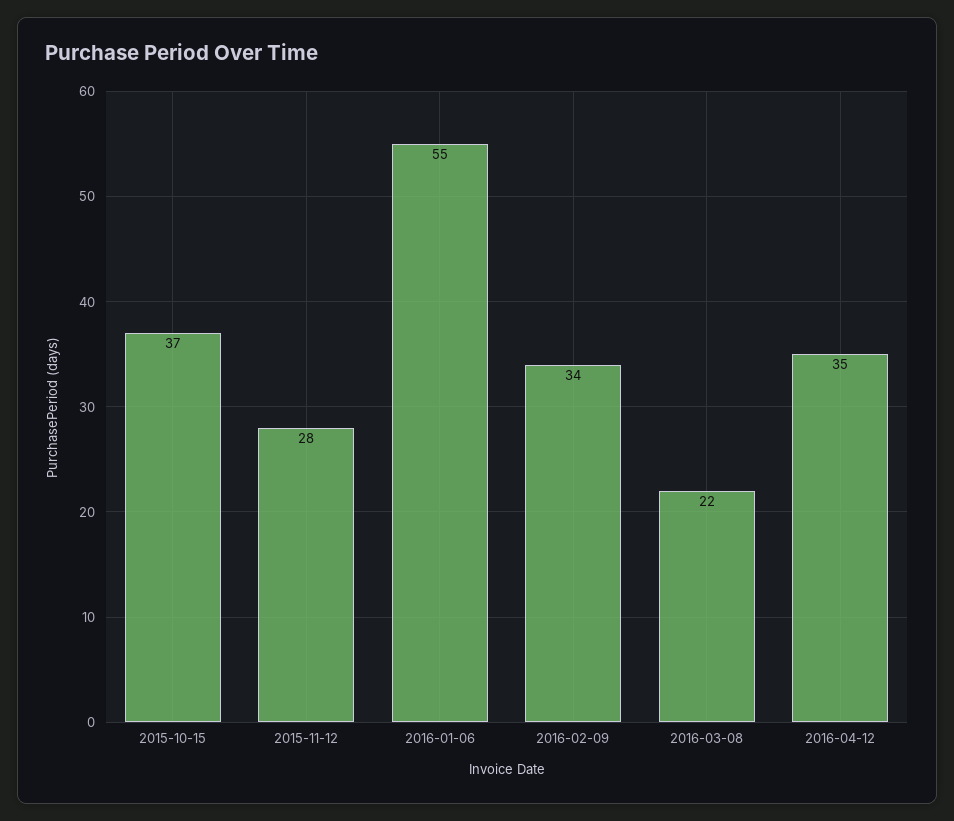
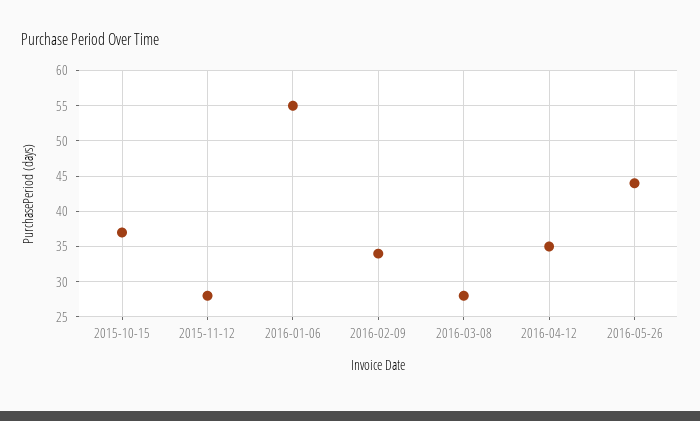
2016-03-08: 22 -> 28
2016-05-26: none -> 44

